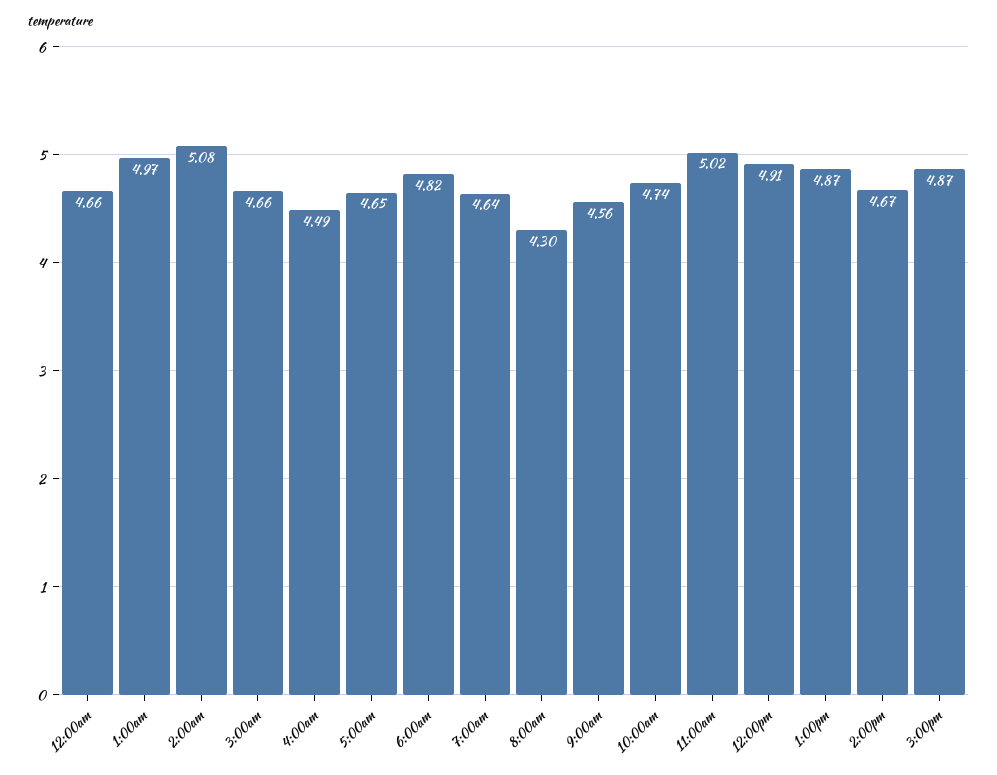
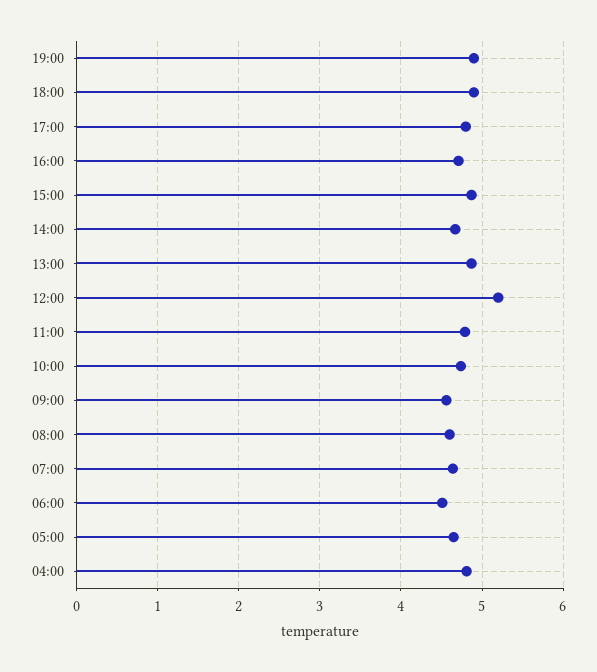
12:00am: 4.66 -> none
1:00am: 4.97 -> none
2:00am: 5.08 -> none
3:00am: 4.66 -> none
4:00am: 4.49 -> 4.8
6:00am: 4.82 -> 4.5
8:00am: 4.3 -> 4.6
11:00am: 5.02 -> 4.8
12:00pm: 4.91 -> 5.2
19:00: none -> 4.9
18:00: none -> 4.9
17:00: none -> 4.8
16:00: none -> 4.7

